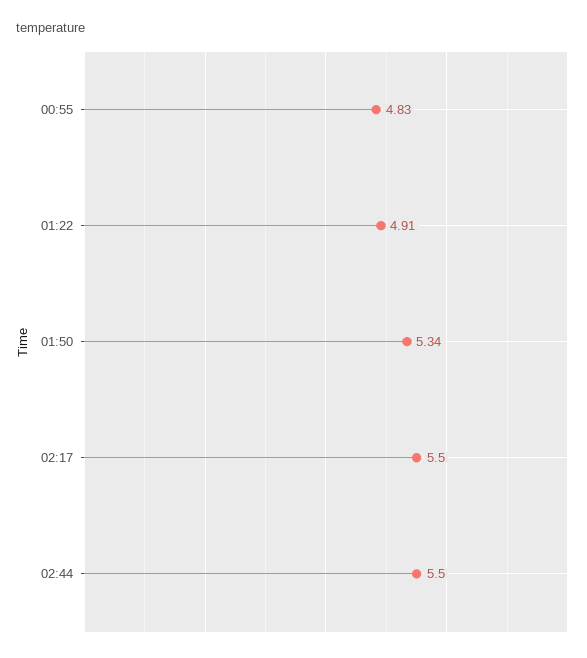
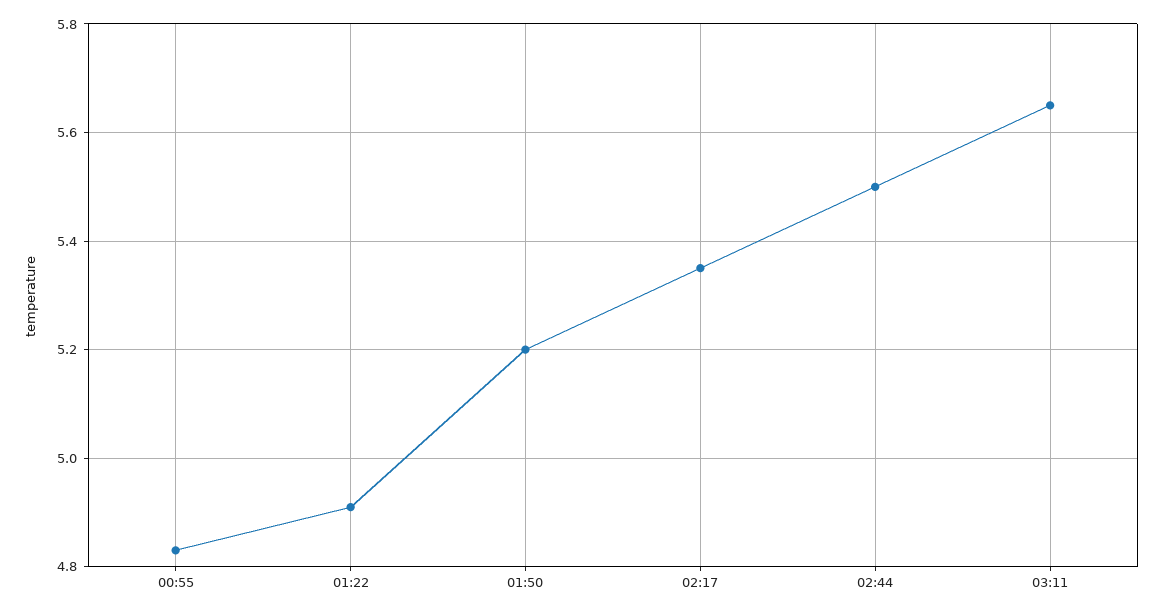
01:50: 5.34 -> 5.2
02:17: 5.5 -> 5.35
03:11: none -> 5.65

